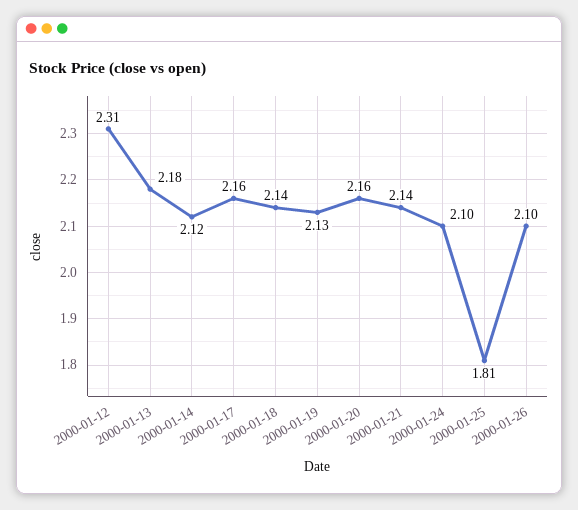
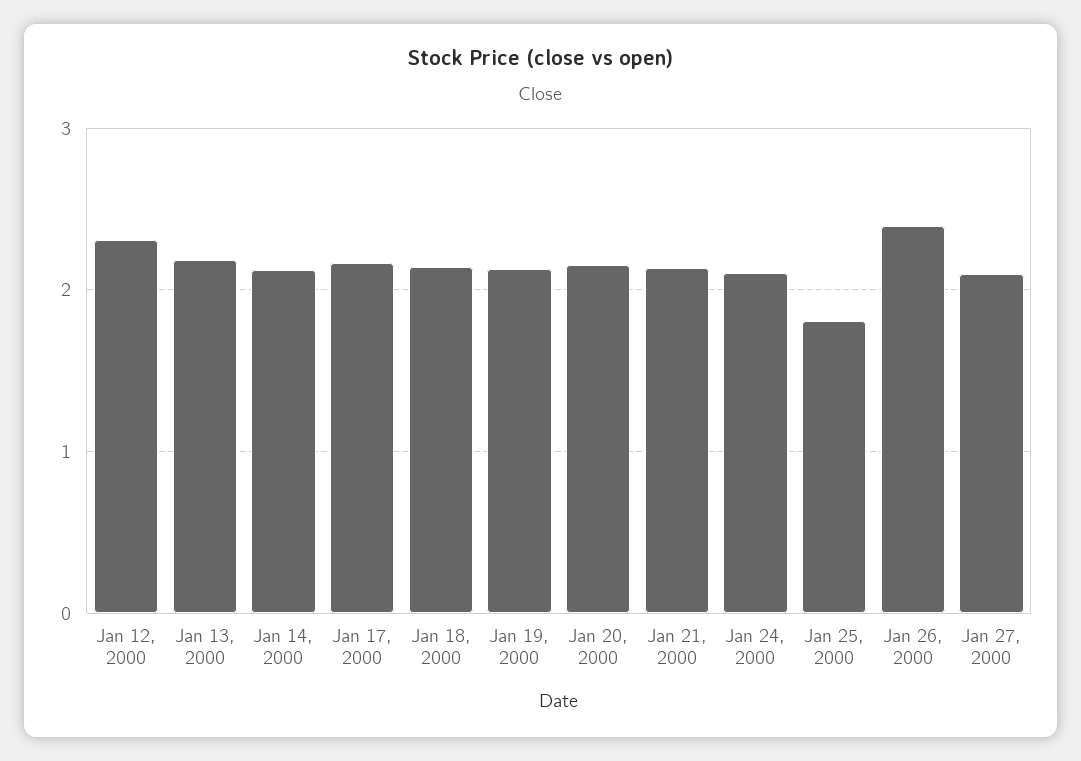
2000-01-26: 2.1 -> 2.4
Jan 27, 2000: none -> 2.1

